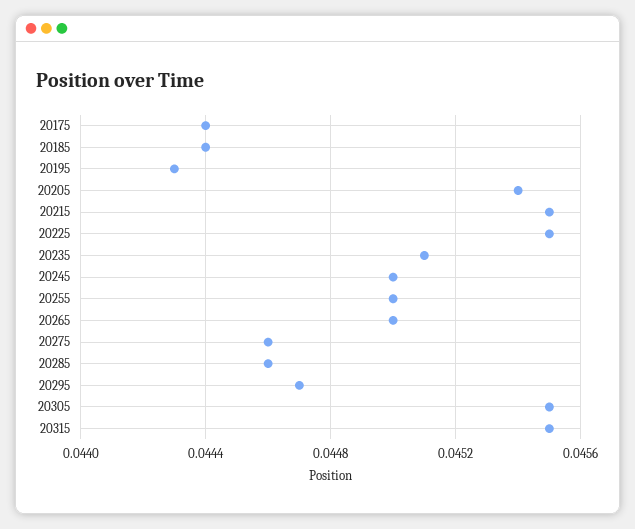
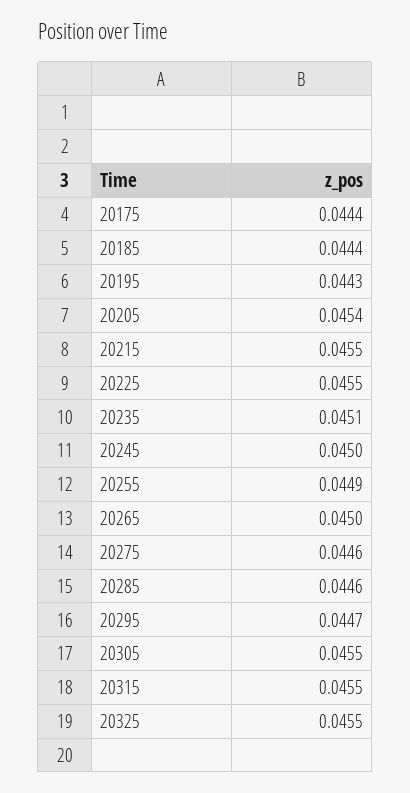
20255: 0.045 -> 0.0449
20325: none -> 0.0455

